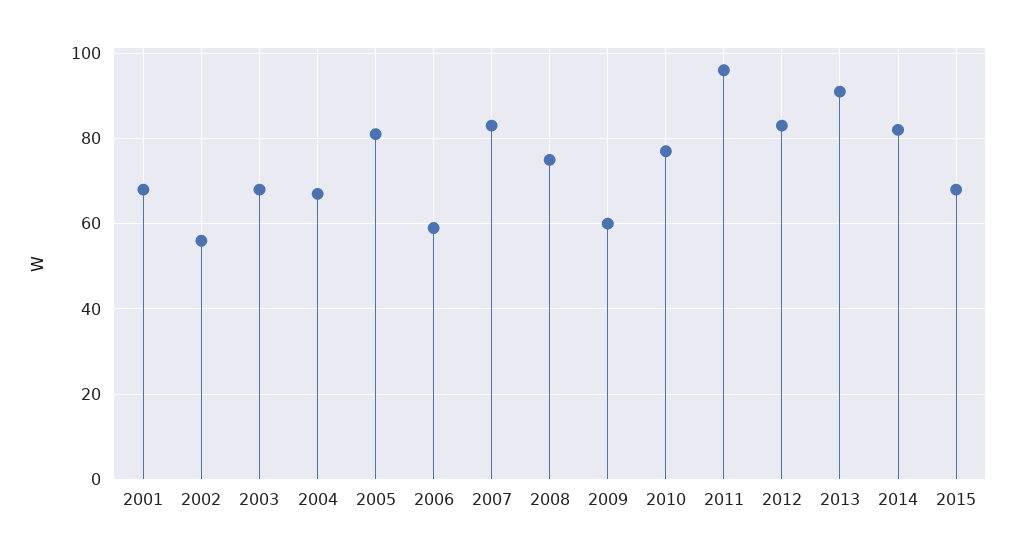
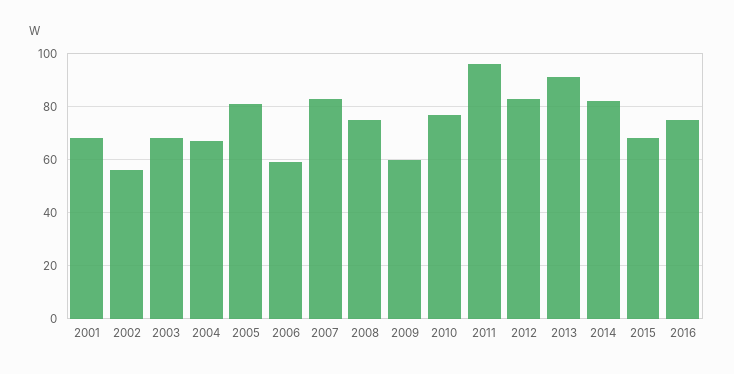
2016: none -> 75

